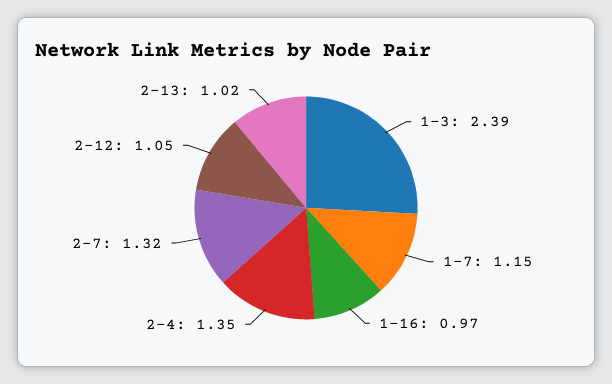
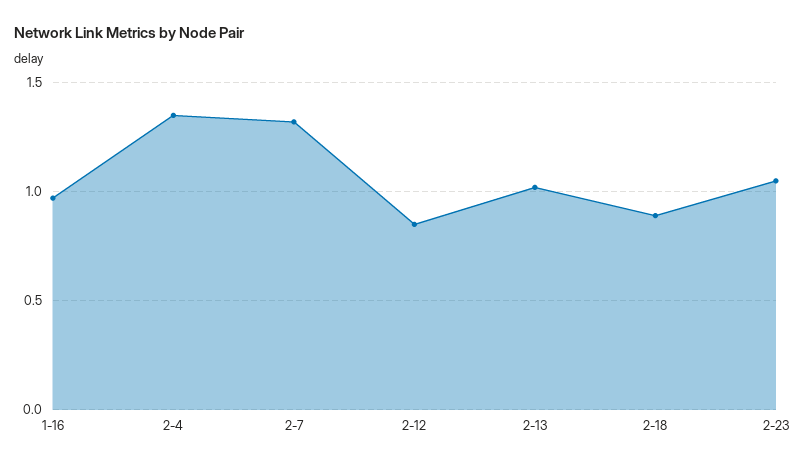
1-3: 2.39 -> none
1-7: 1.15 -> none
2-12: 1.05 -> 0.85
2-18: none -> 0.9
2-23: none -> 1.05

